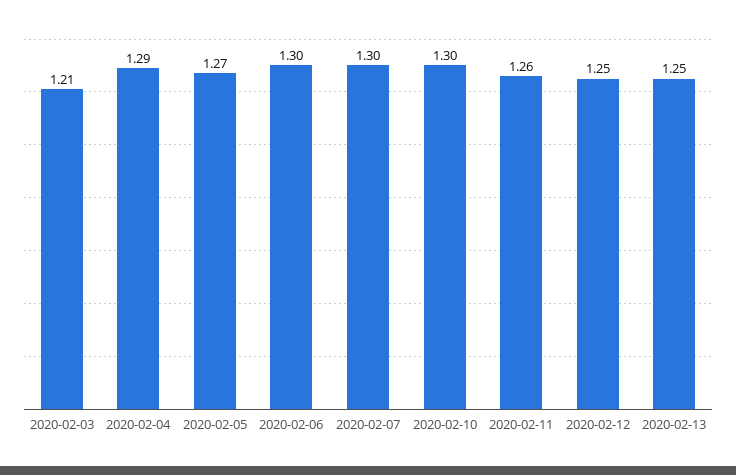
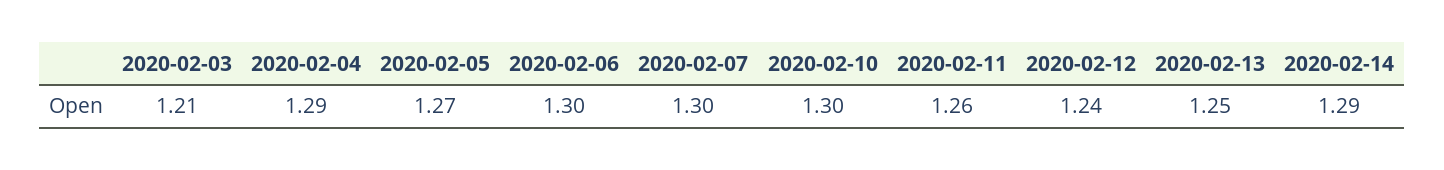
2020-02-12: 1.25 -> 1.24
2020-02-14: none -> 1.29

